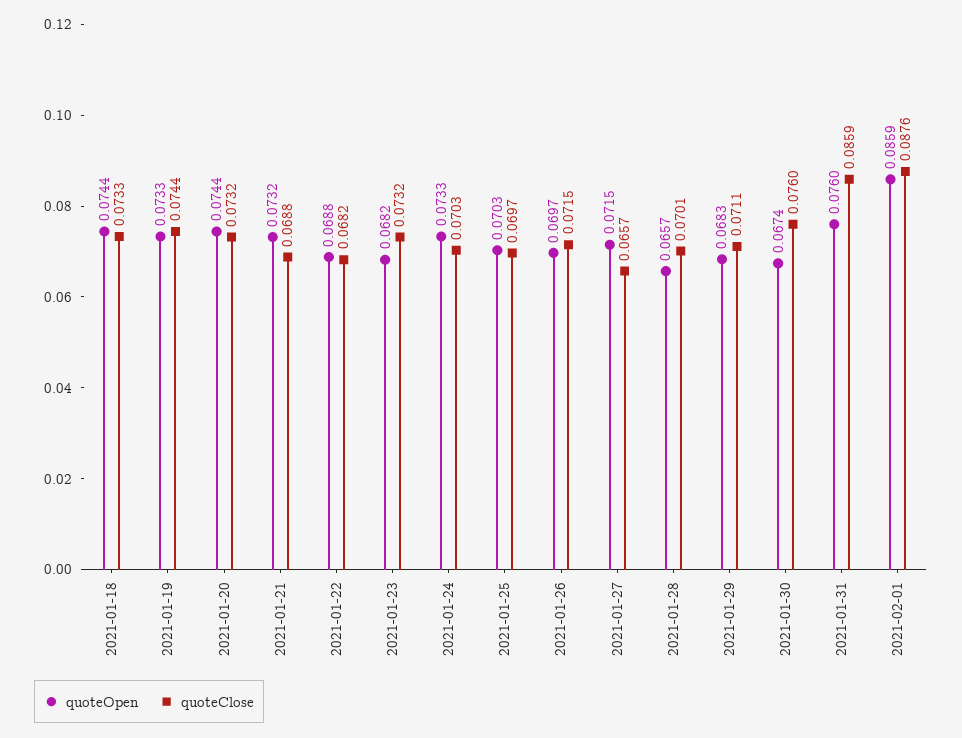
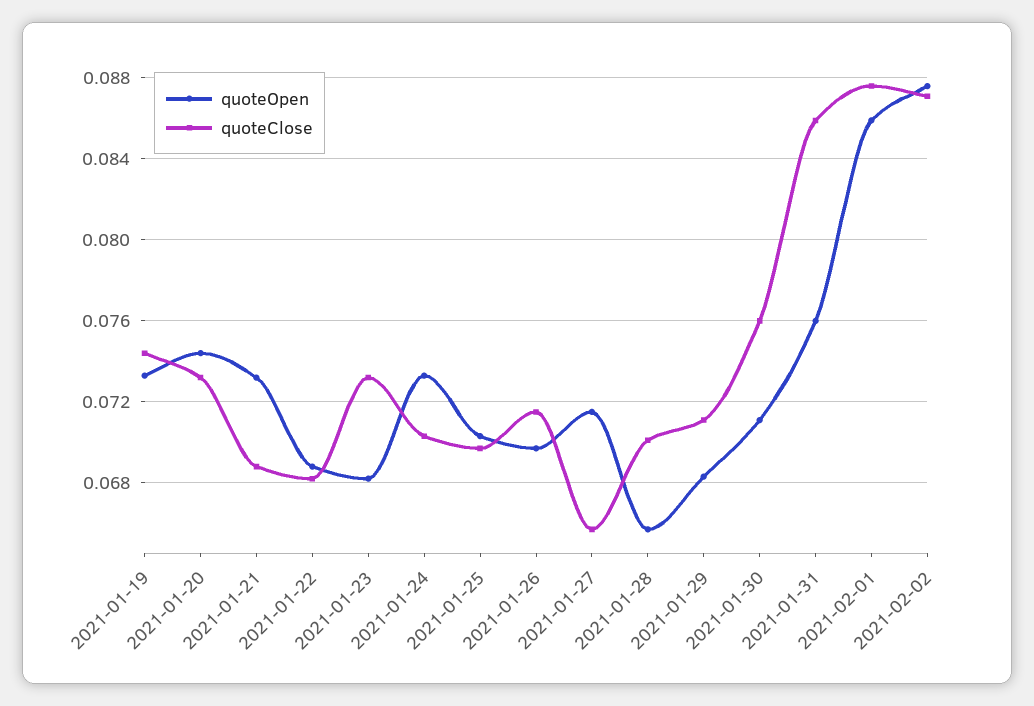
quoteOpen, 2021-01-18: 0.0744 -> none
quoteClose, 2021-01-18: 0.0733 -> none
quoteOpen, 2021-01-30: 0.0674 -> 0.071
quoteOpen, 2021-02-02: none -> 0.0875
quoteClose, 2021-02-02: none -> 0.087

